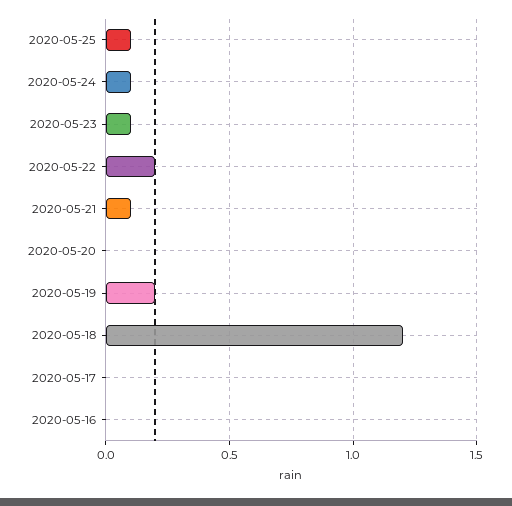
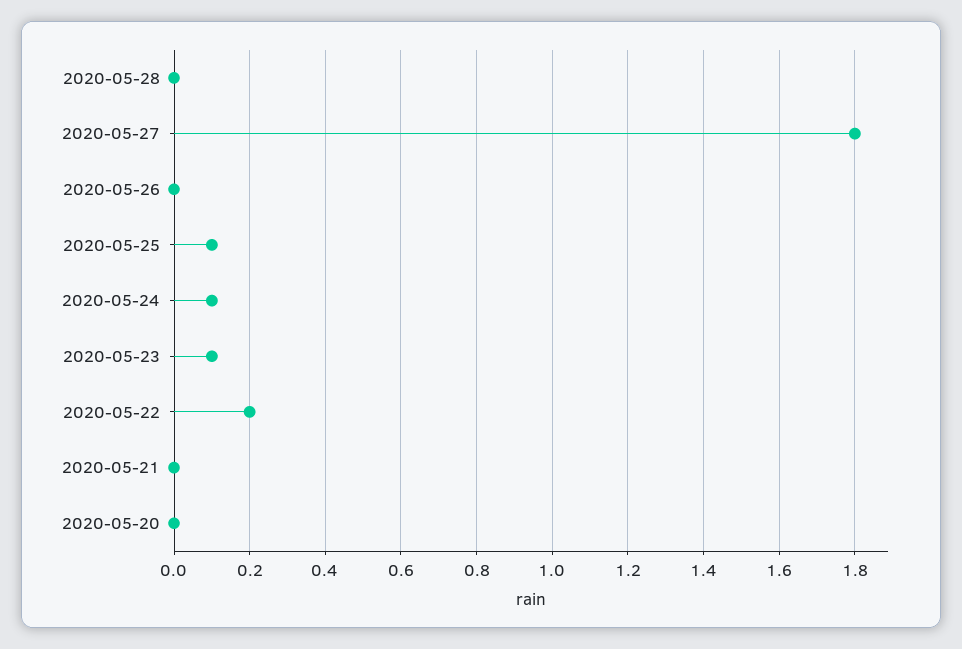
2020-05-21: 0.1 -> 0
2020-05-19: 0.2 -> none
2020-05-18: 1.2 -> none
2020-05-17: 0 -> none
2020-05-16: 0 -> none
2020-05-28: none -> 0
2020-05-27: none -> 1.8
2020-05-26: none -> 0

